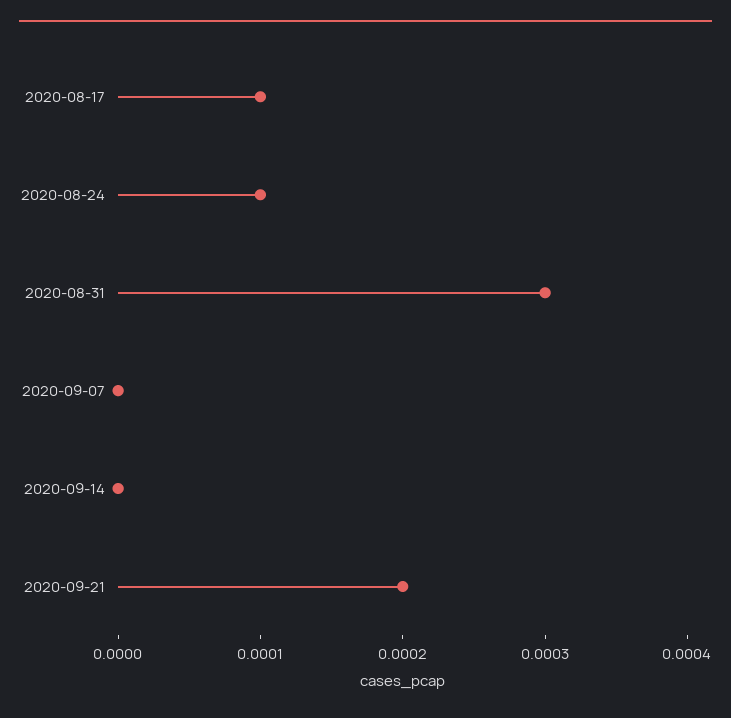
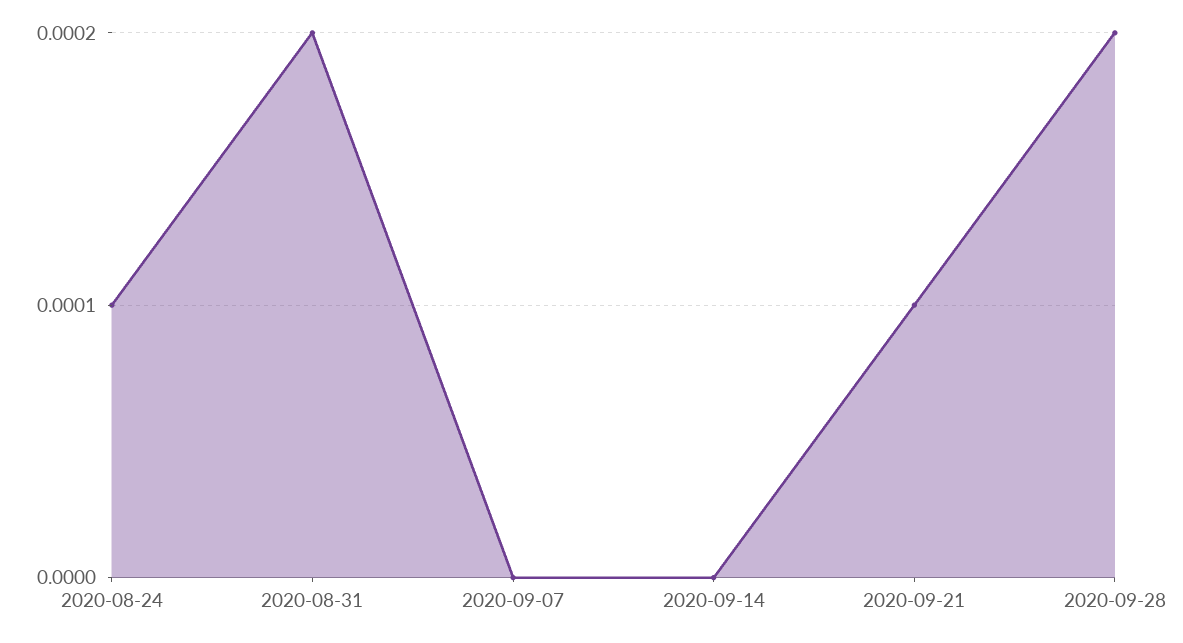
2020-08-17: 0.0001 -> none
2020-08-31: 0.0003 -> 0.0002
2020-09-21: 0.0002 -> 0.0001
2020-09-28: none -> 0.0002

